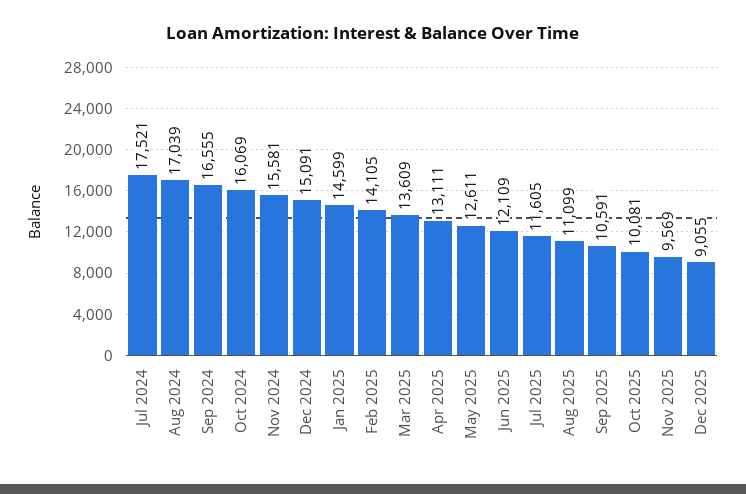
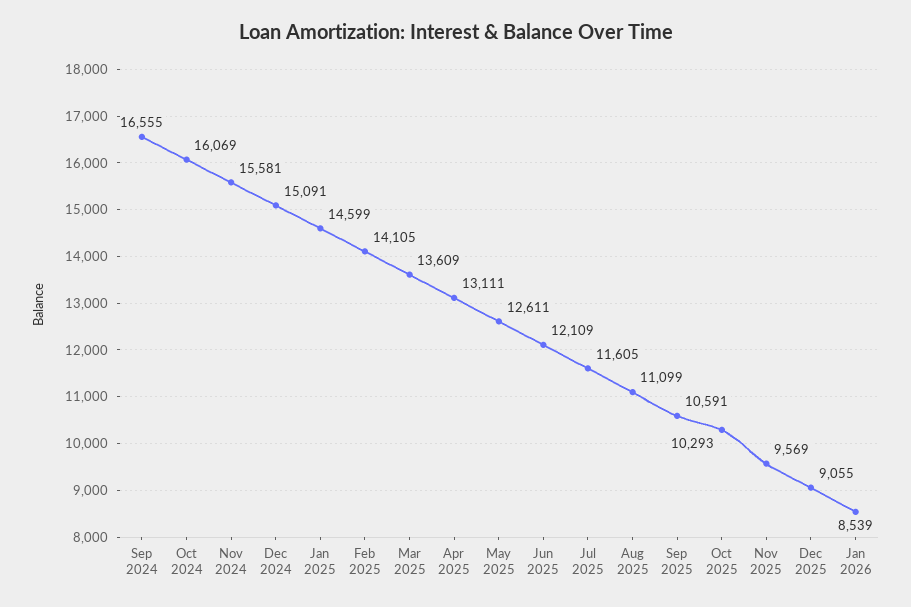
Jul 2024: 17521 -> none
Aug 2024: 17039 -> none
Oct 2025: 10081 -> 10293
Jan 2026: none -> 8539

